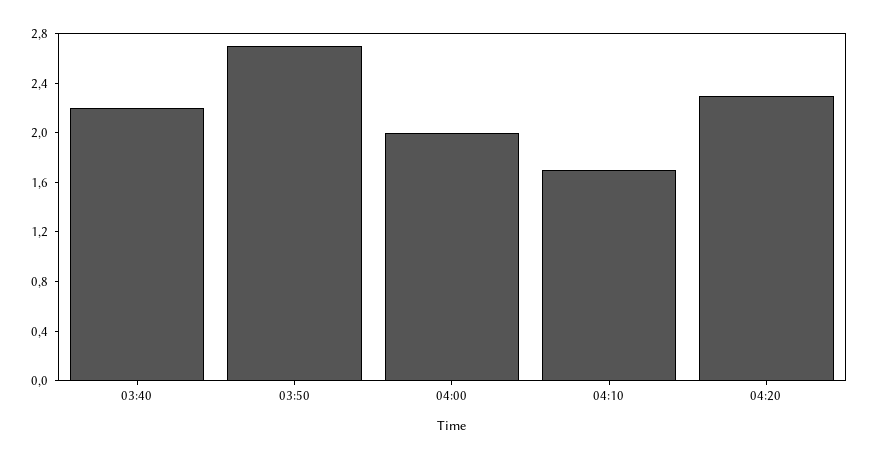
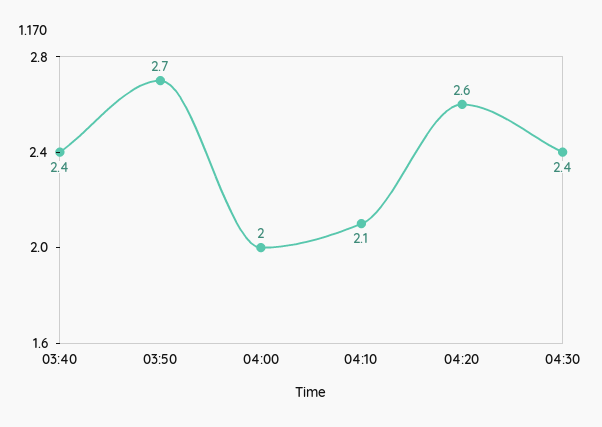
03:40: 2.2 -> 2.4
04:10: 1.7 -> 2.1
04:20: 2.3 -> 2.6
04:30: none -> 2.4

